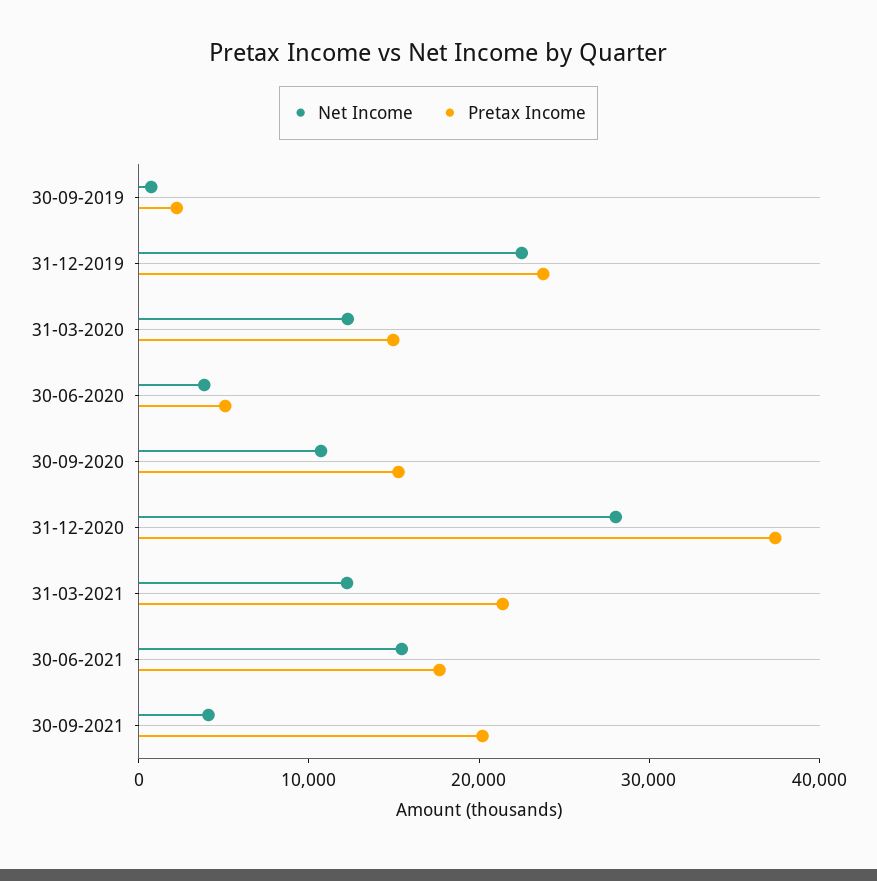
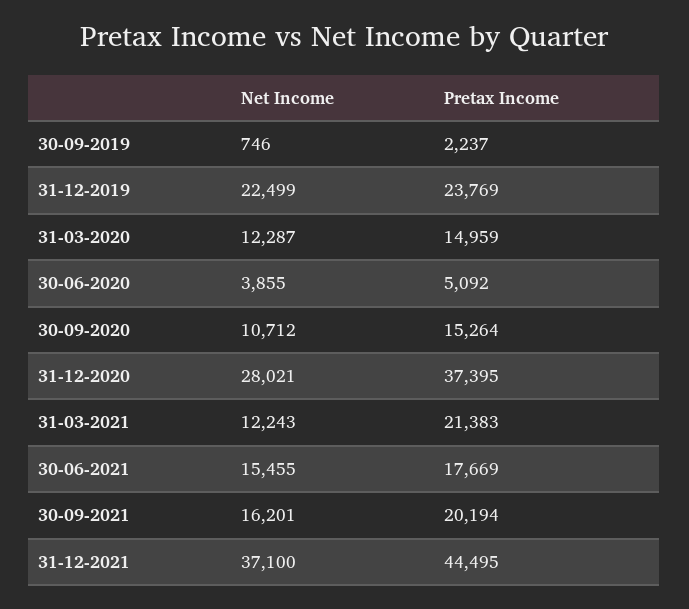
Net Income, 30-09-2021: 4000 -> 16201
Net Income, 31-12-2021: none -> 37100
Pretax Income, 31-12-2021: none -> 44495

